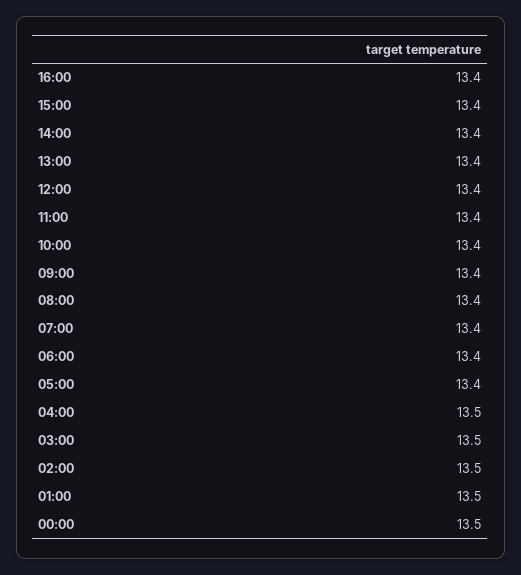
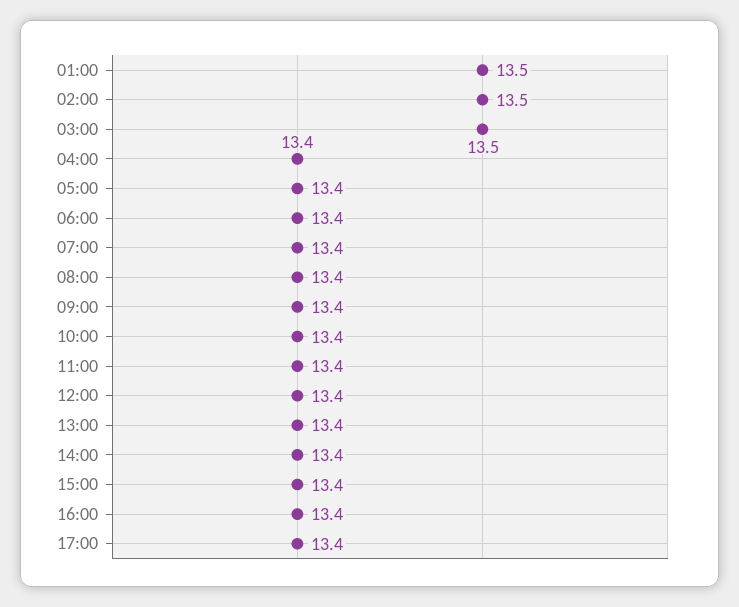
04:00: 13.5 -> 13.4
00:00: 13.5 -> none
17:00: none -> 13.4

